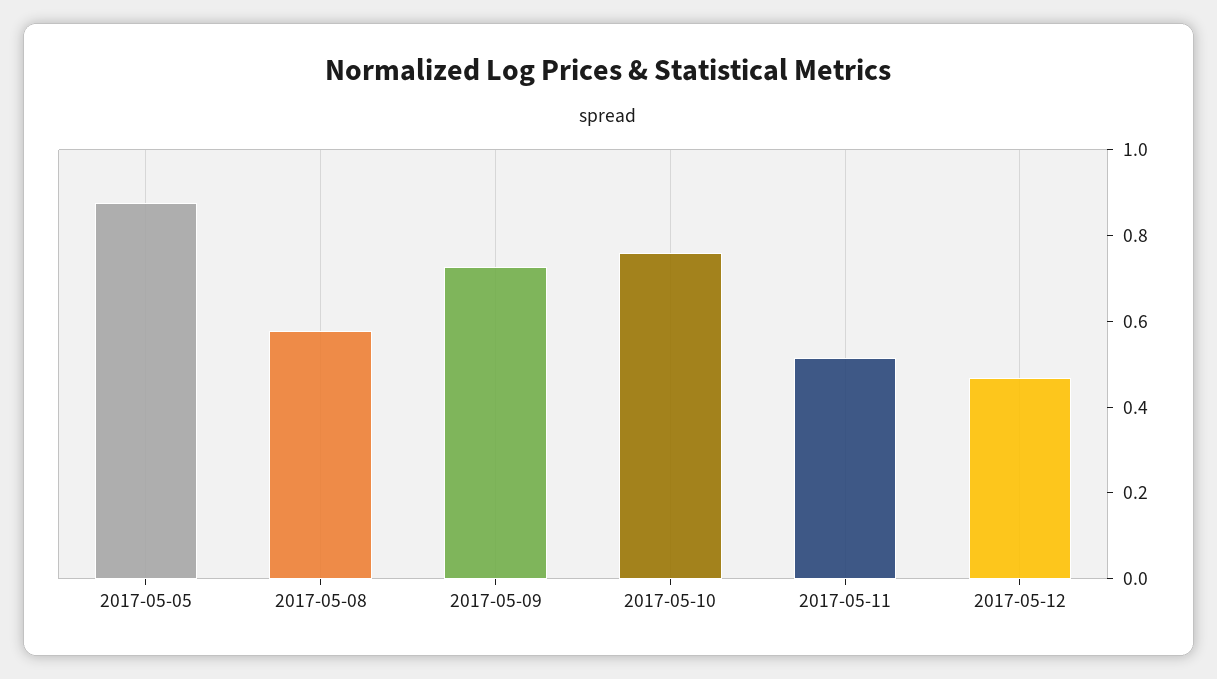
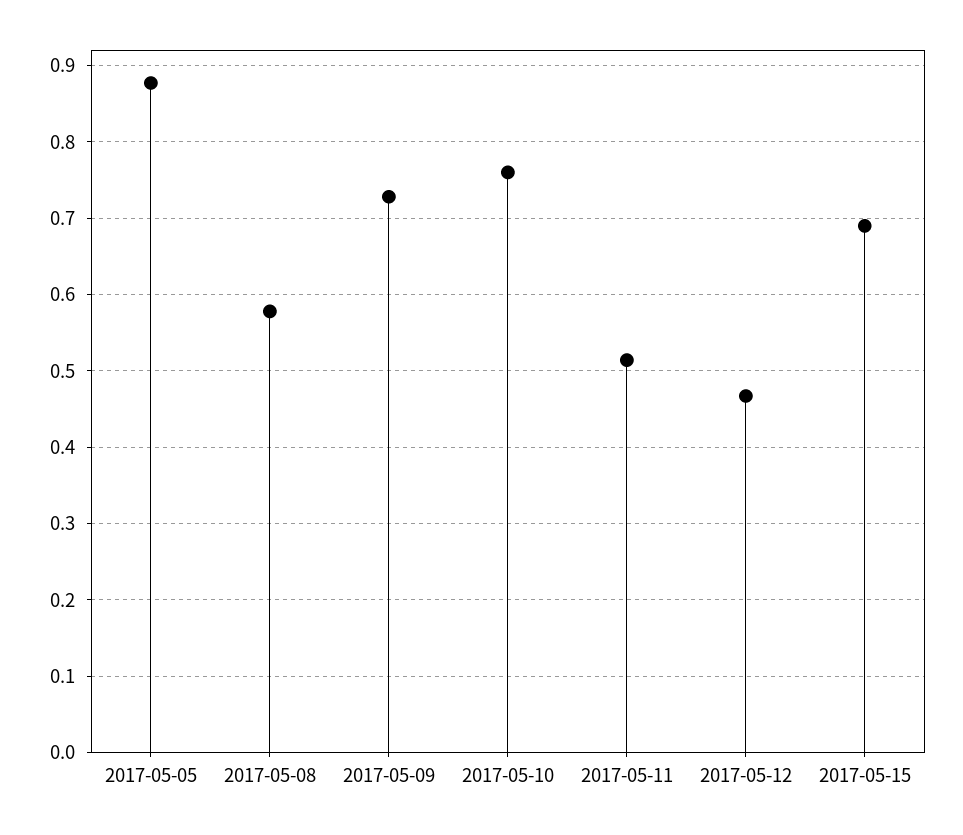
2017-05-15: none -> 0.69

